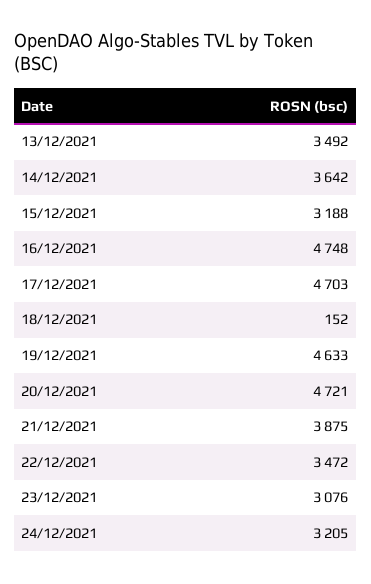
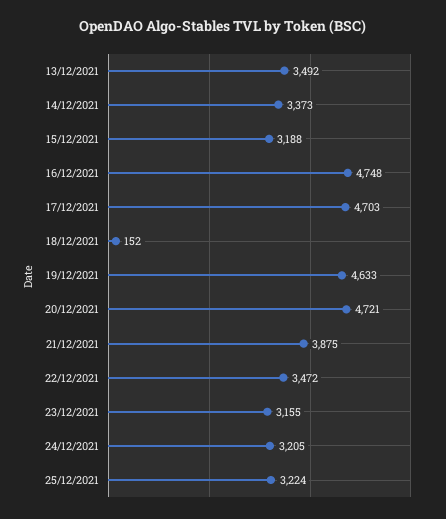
14/12/2021: 3642 -> 3373
23/12/2021: 3076 -> 3155
25/12/2021: none -> 3224

